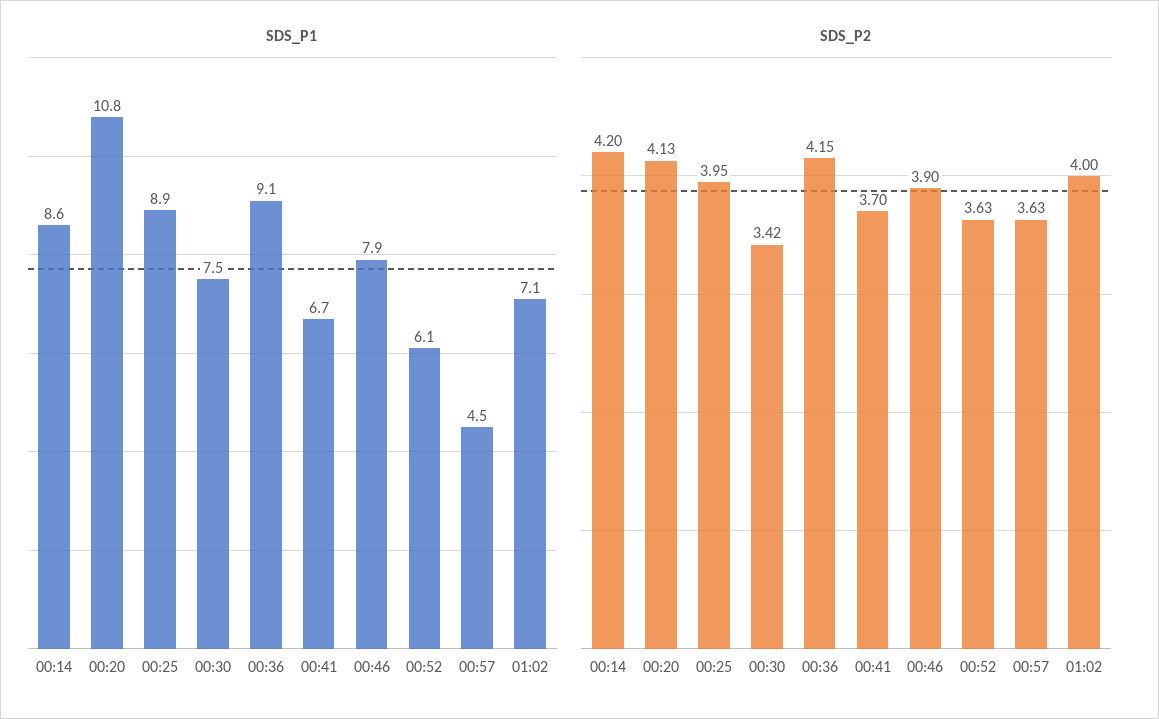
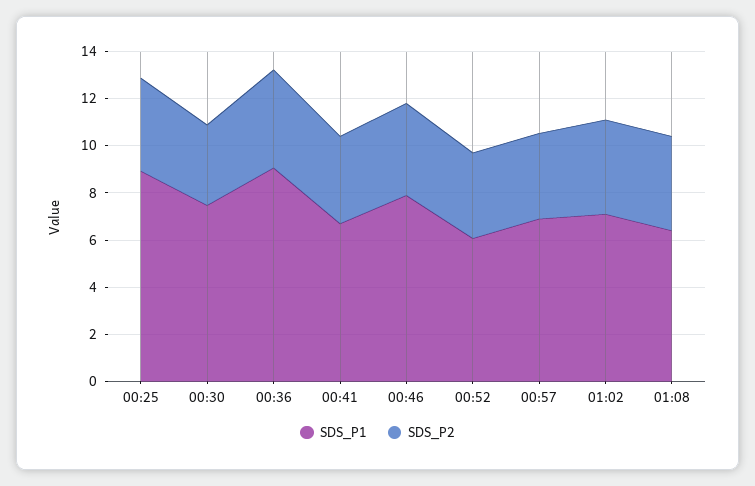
SDS_P1, 00:14: 8.6 -> none
SDS_P1, 00:20: 10.8 -> none
SDS_P1, 00:57: 4.5 -> 7
SDS_P2, 00:14: 4.2 -> none
SDS_P2, 00:20: 4.13 -> none
SDS_P1, 01:08: none -> 6.5
SDS_P2, 01:08: none -> 4

